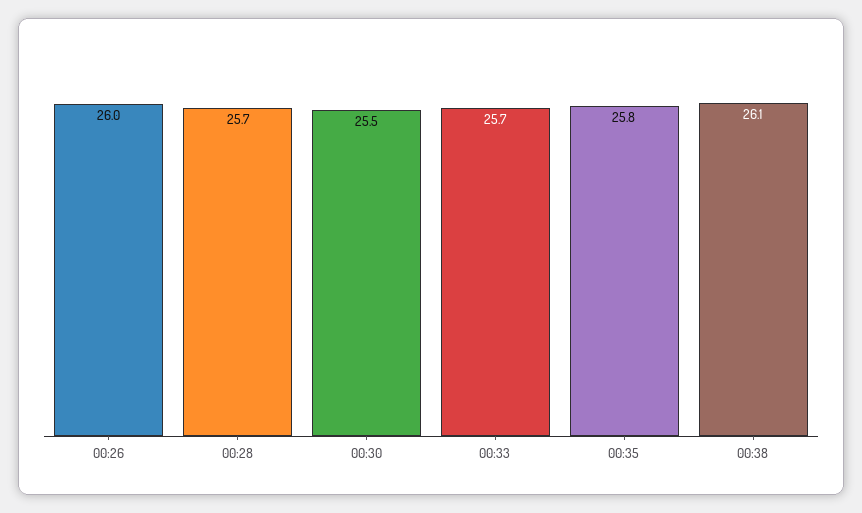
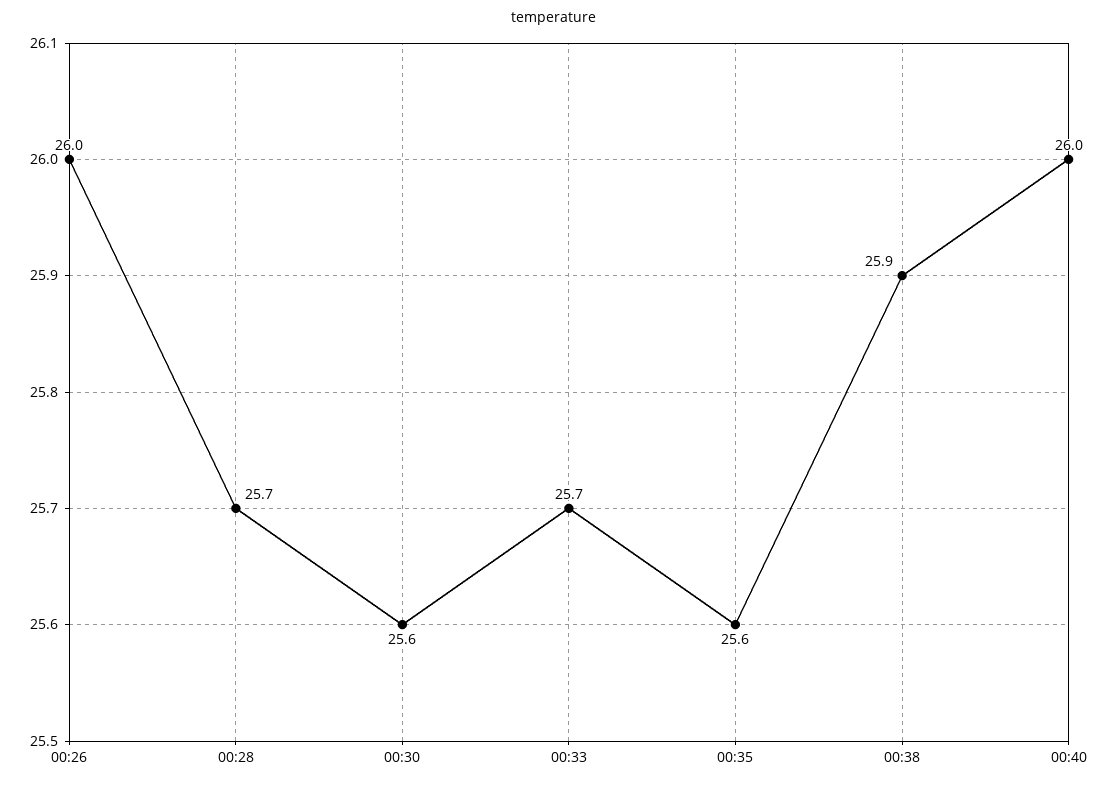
00:30: 25.5 -> 25.6
00:35: 25.8 -> 25.6
00:38: 26.1 -> 25.9
00:40: none -> 26

